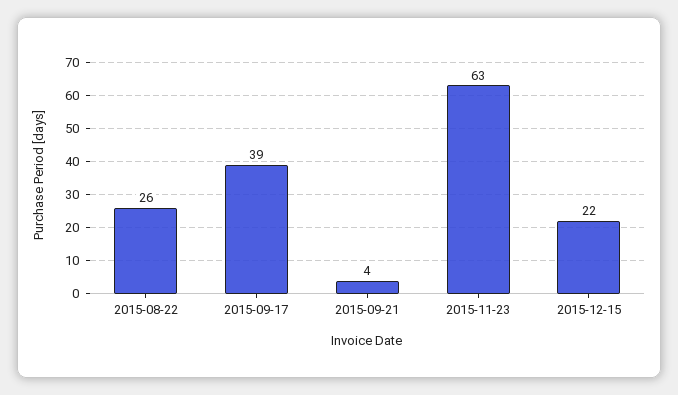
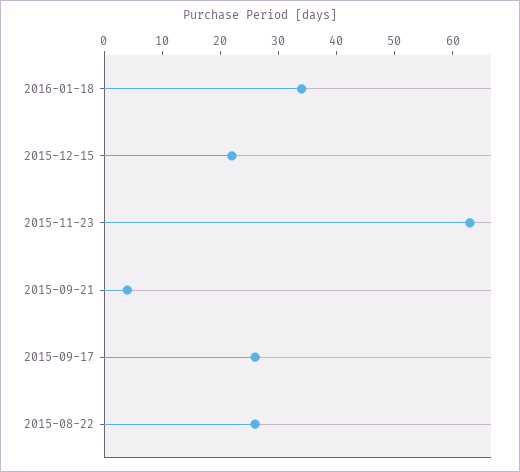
2015-09-17: 39 -> 25
2016-01-18: none -> 35

